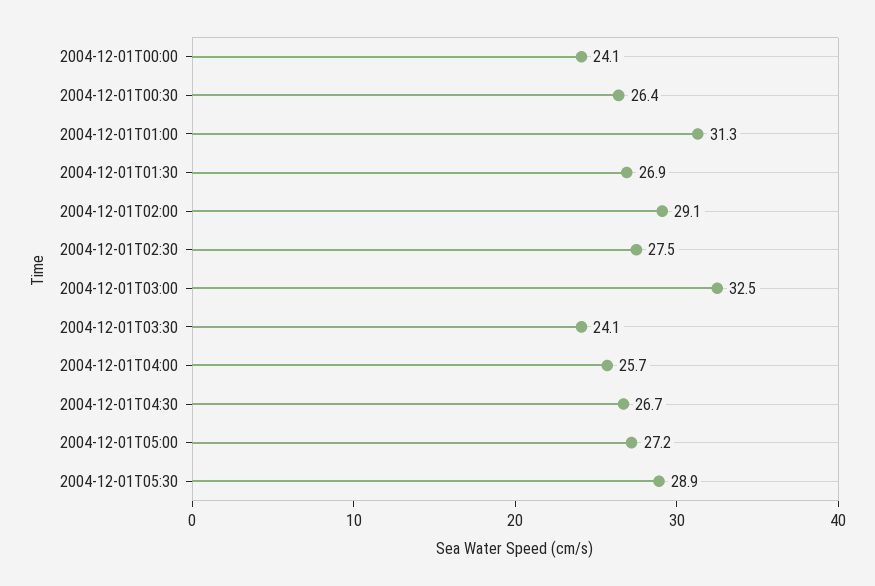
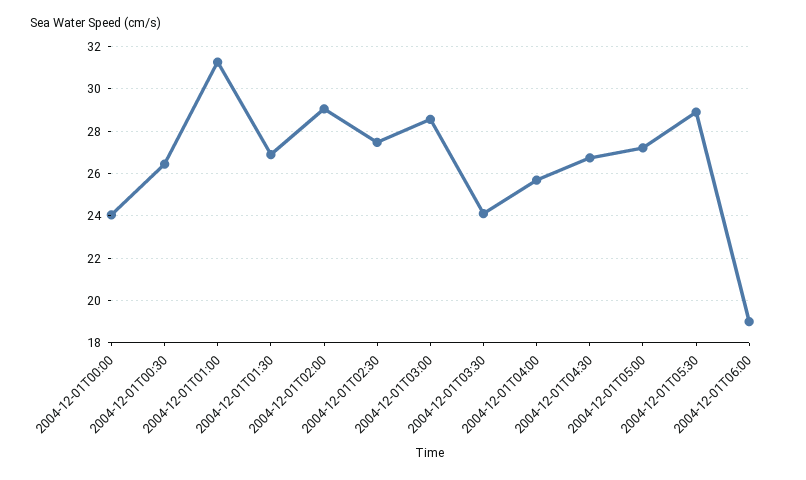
2004-12-01T03:00: 32.5 -> 28.5
2004-12-01T06:00: none -> 19

